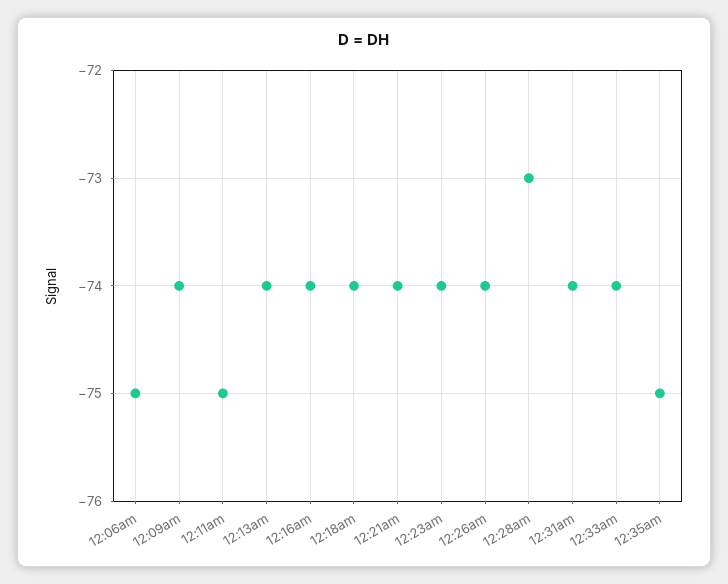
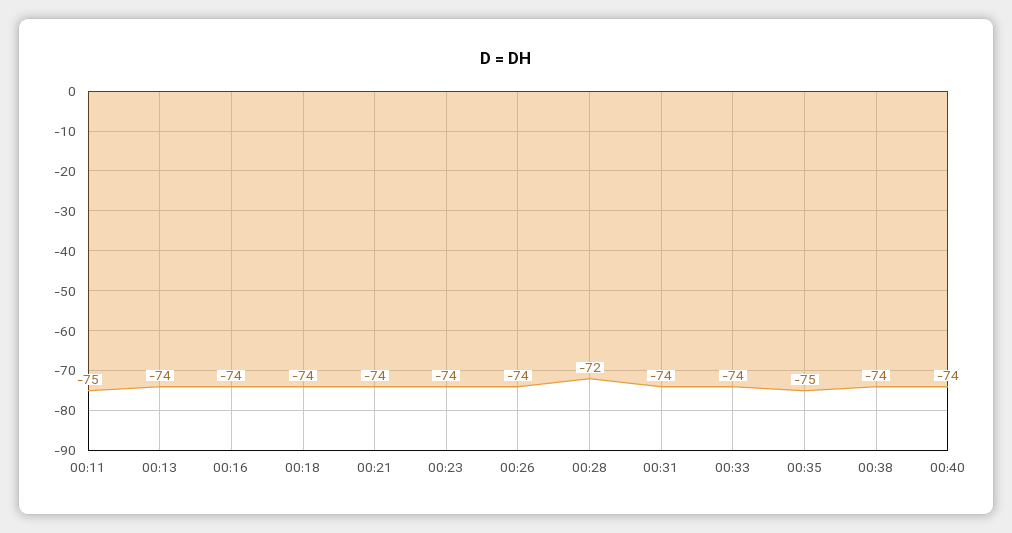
12:06am: -75 -> none
12:09am: -74 -> none
12:28am: -73 -> -72
00:38: none -> -74
00:40: none -> -74

